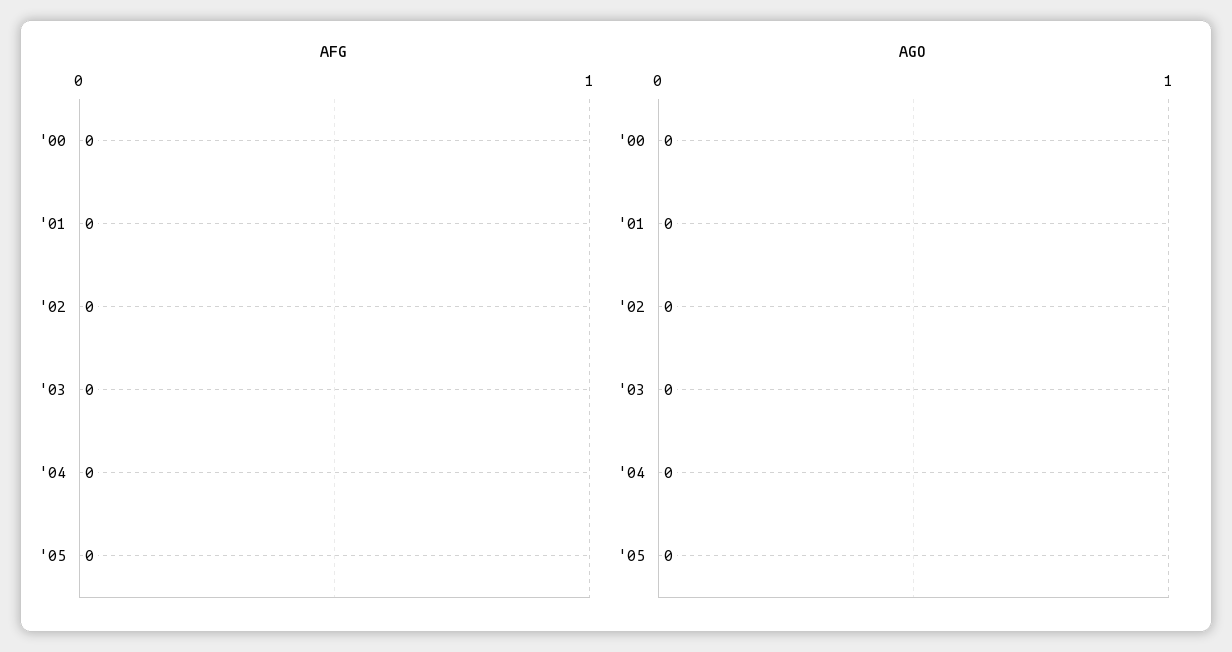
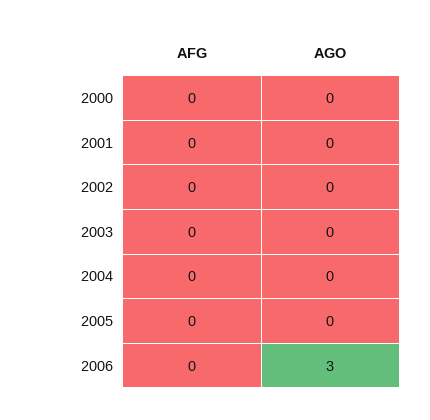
AFG, 2006: none -> 0
AGO, 2006: none -> 3

